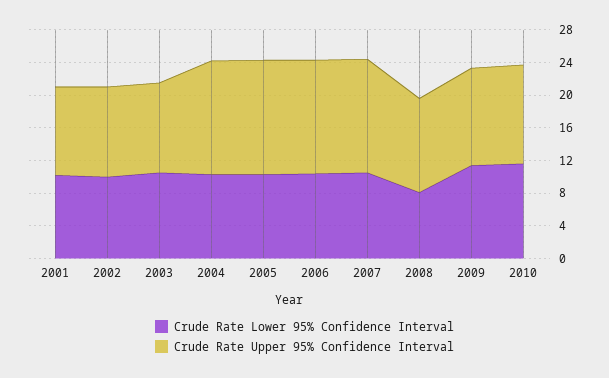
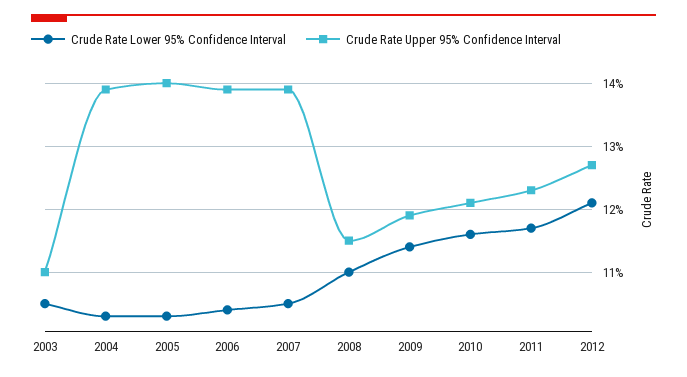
Crude Rate Lower 95% Confidence Interval, 2001: 10 -> none
Crude Rate Upper 95% Confidence Interval, 2001: 11 -> none
Crude Rate Lower 95% Confidence Interval, 2002: 10 -> none
Crude Rate Upper 95% Confidence Interval, 2002: 11 -> none
Crude Rate Lower 95% Confidence Interval, 2008: 8 -> 11
Crude Rate Lower 95% Confidence Interval, 2011: none -> 11.7
Crude Rate Upper 95% Confidence Interval, 2011: none -> 12.3
Crude Rate Lower 95% Confidence Interval, 2012: none -> 12.1
Crude Rate Upper 95% Confidence Interval, 2012: none -> 12.7

